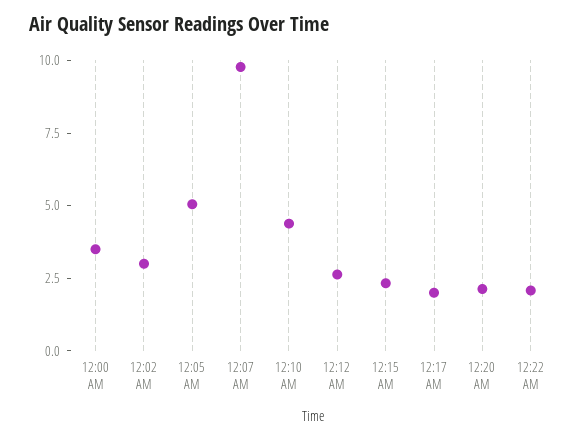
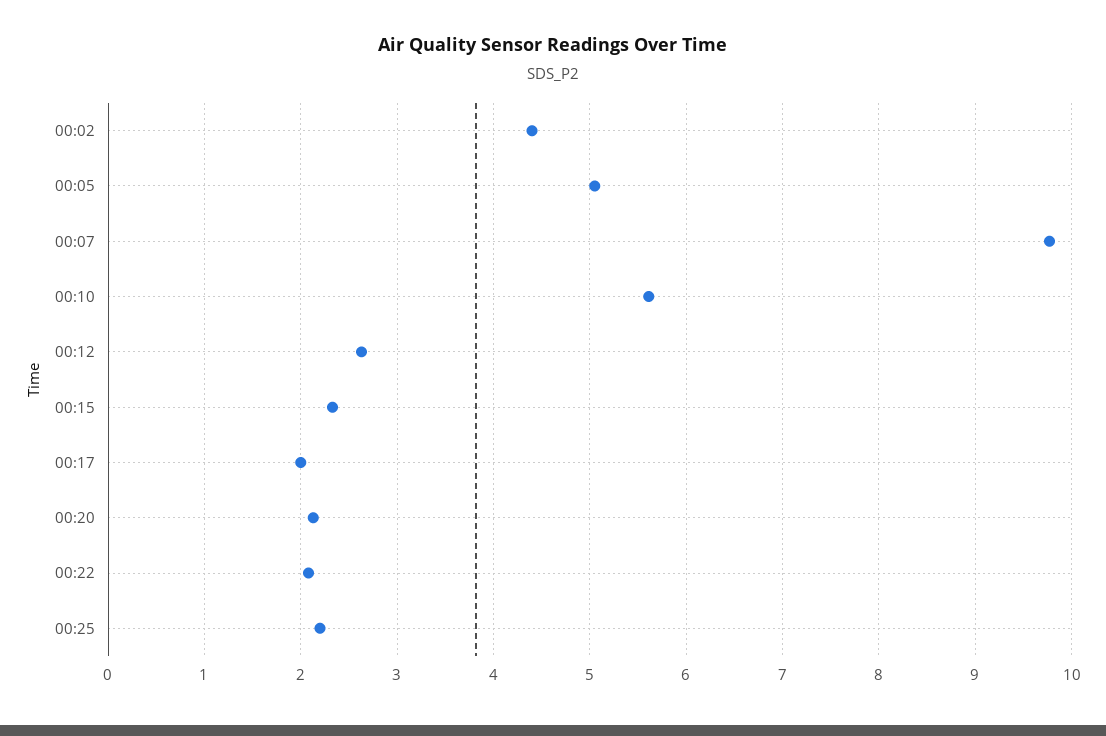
12:00 AM: 3.5 -> none
12:02 AM: 3 -> 4.4
12:10 AM: 4.5 -> 5.6
00:25: none -> 2.2

